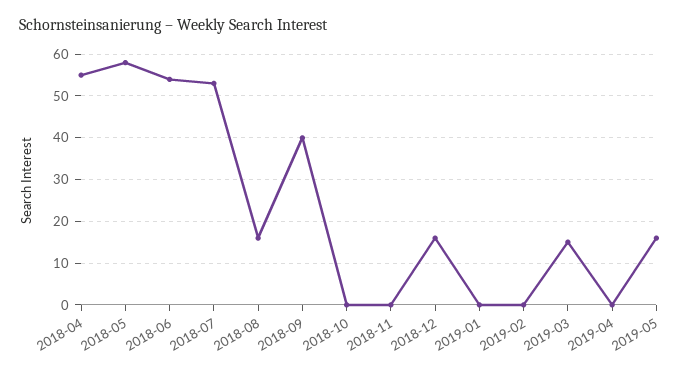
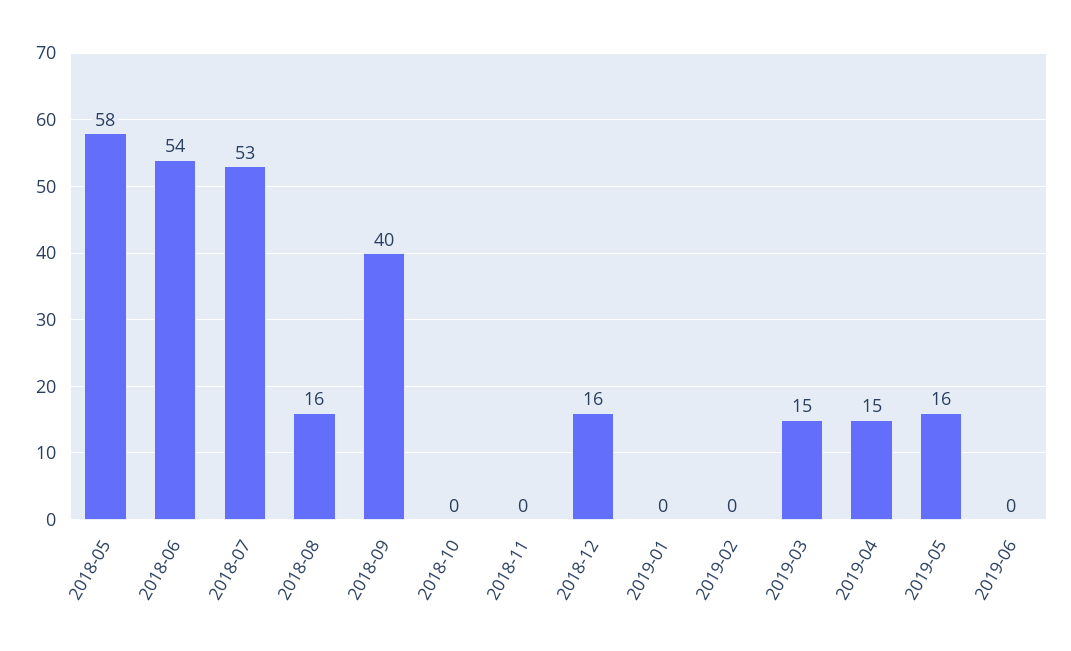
2018-04: 55 -> none
2019-04: 0 -> 15
2019-06: none -> 0

